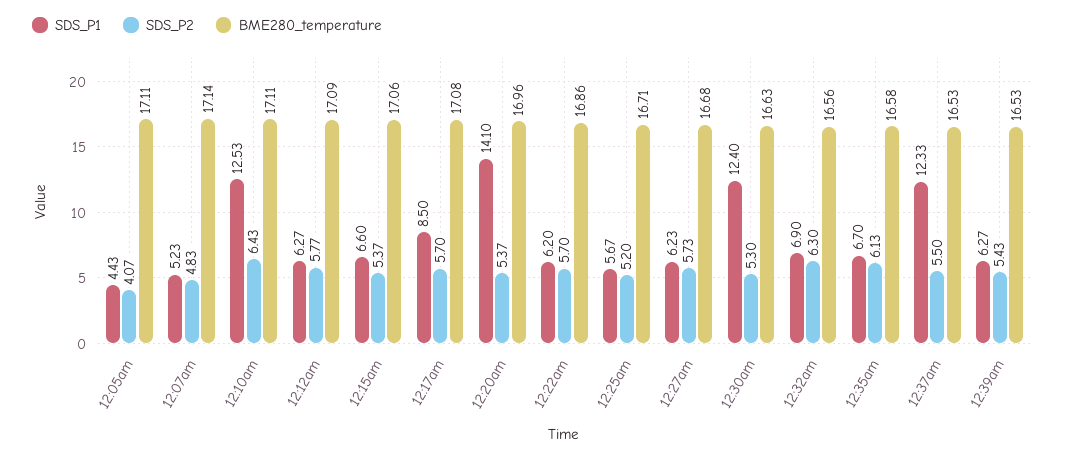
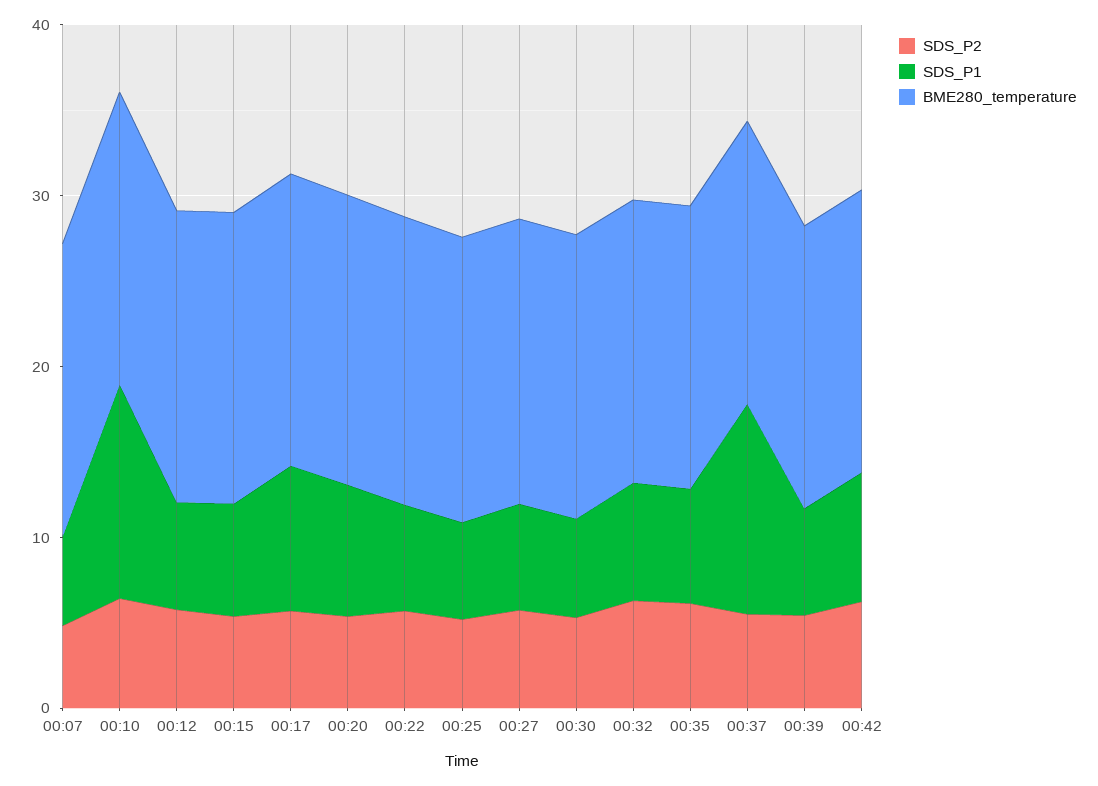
SDS_P1, 12:05am: 4.43 -> none
SDS_P2, 12:05am: 4.07 -> none
BME280_temperature, 12:05am: 17.11 -> none
SDS_P1, 12:20am: 14.1 -> 8
SDS_P1, 12:30am: 12.4 -> 6
SDS_P2, 00:42: none -> 6
SDS_P1, 00:42: none -> 8
BME280_temperature, 00:42: none -> 16

